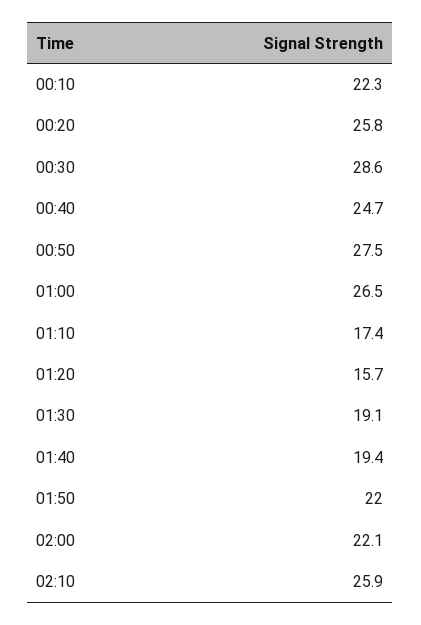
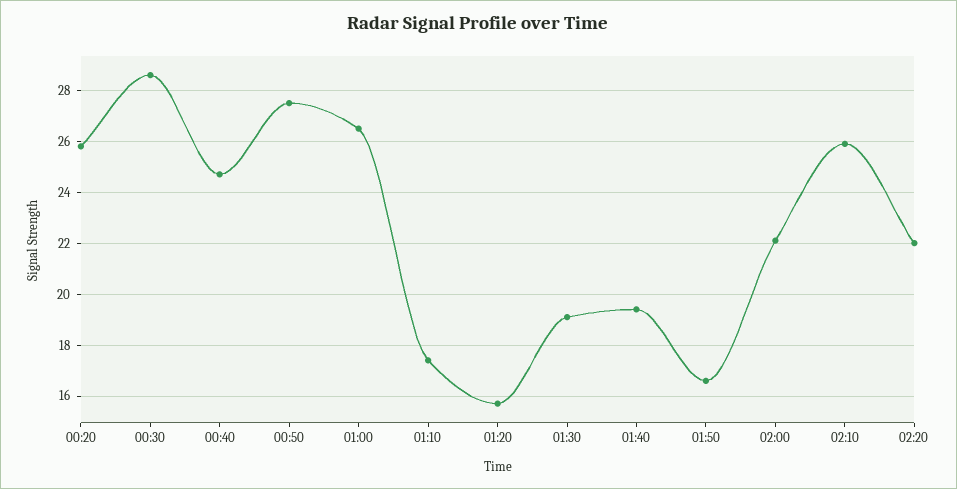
00:10: 22.3 -> none
01:50: 22 -> 16.5
02:20: none -> 22

